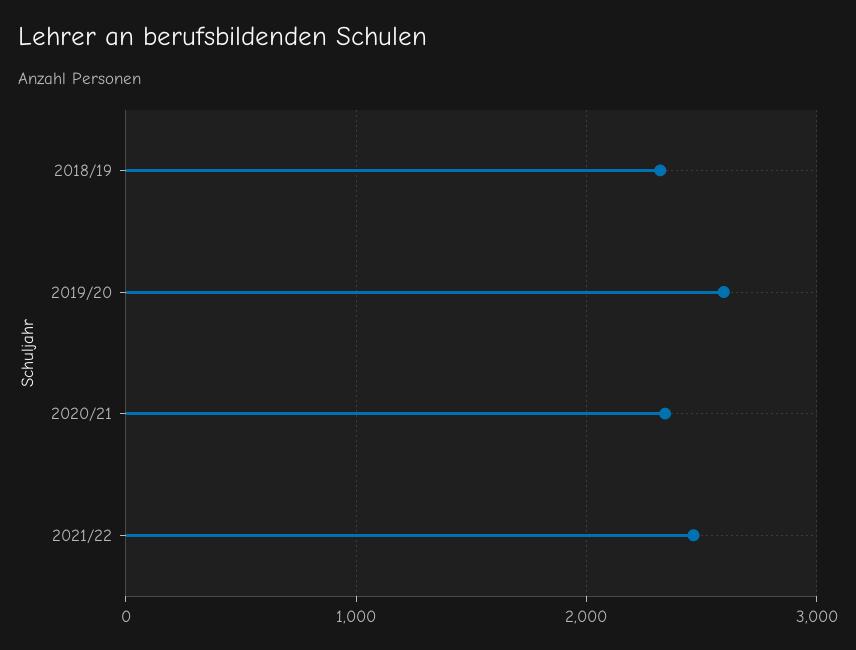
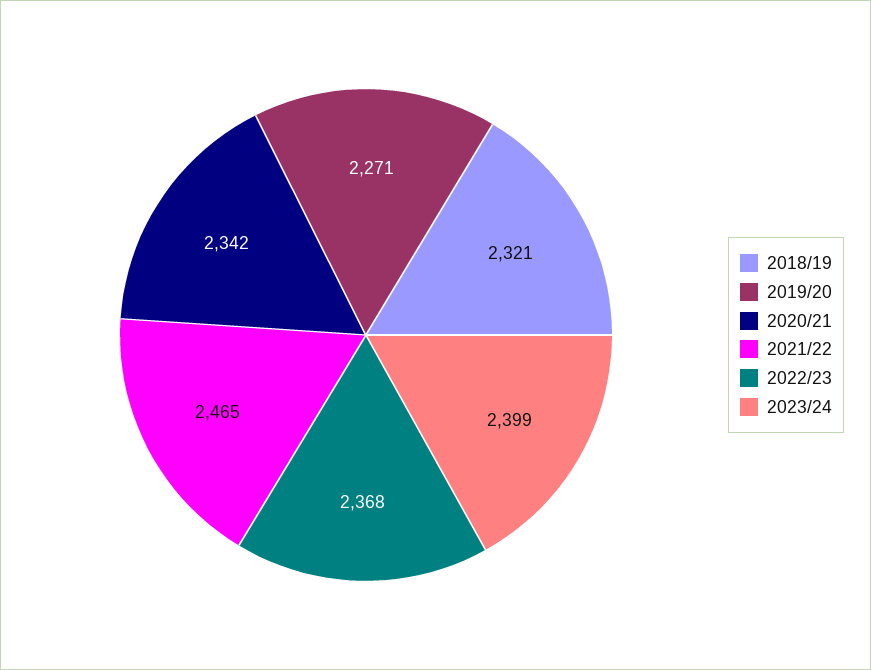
2019/20: 2600 -> 2271
2022/23: none -> 2368
2023/24: none -> 2399

